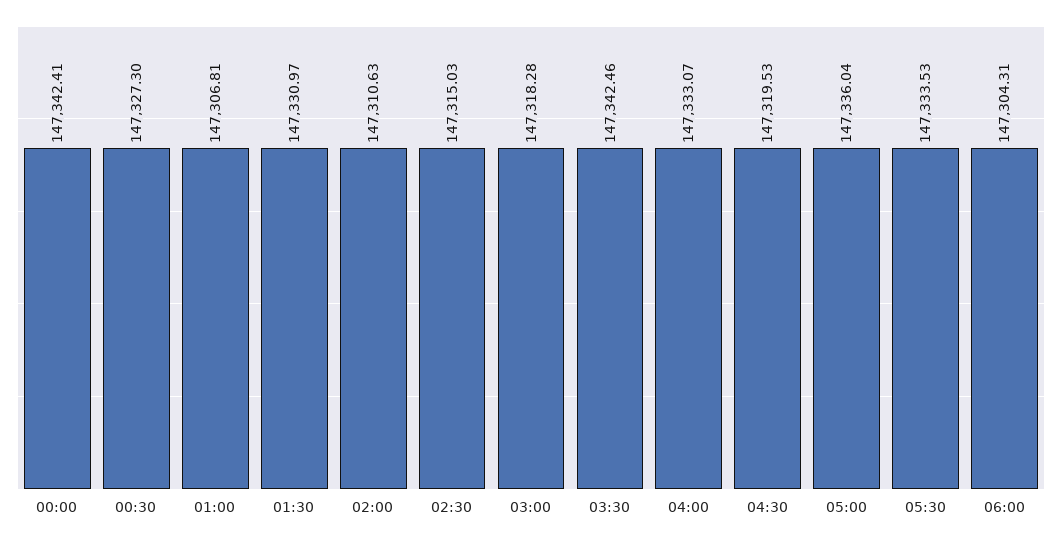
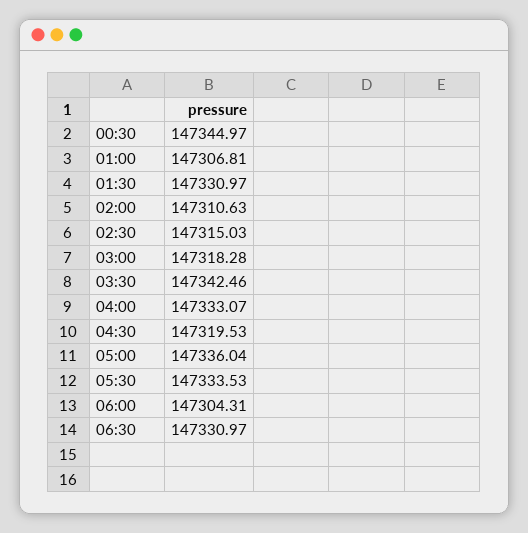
00:00: 147342.41 -> none
00:30: 147327.3 -> 147344.97
06:30: none -> 147330.97

